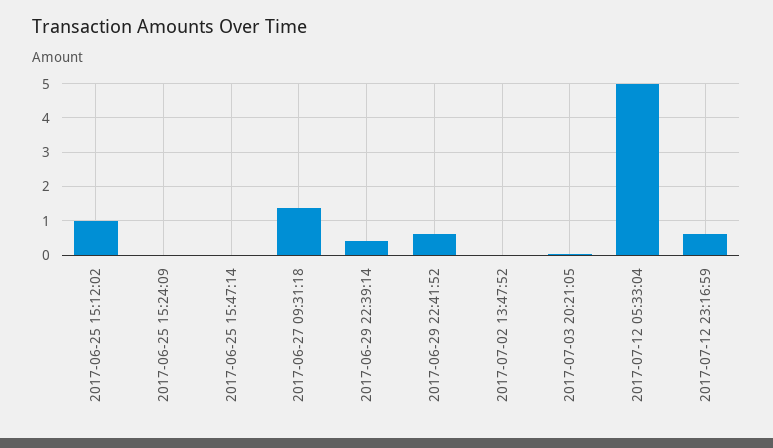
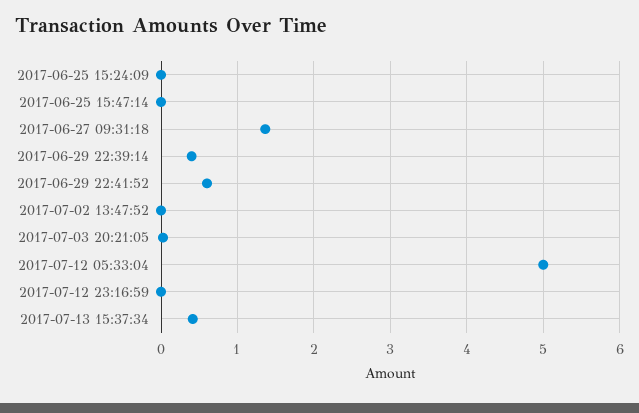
2017-06-25 15:12:02: 1 -> none
2017-07-12 23:16:59: 0.6 -> 0
2017-07-13 15:37:34: none -> 0.4

